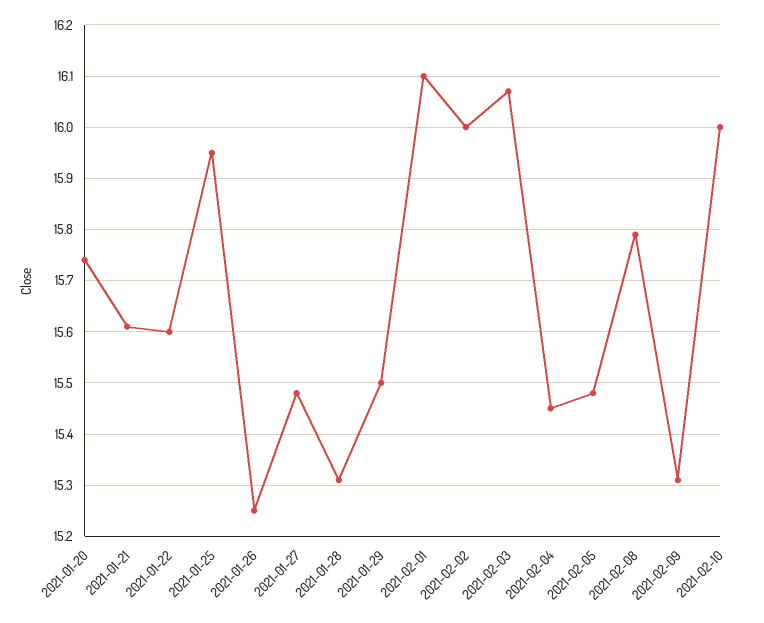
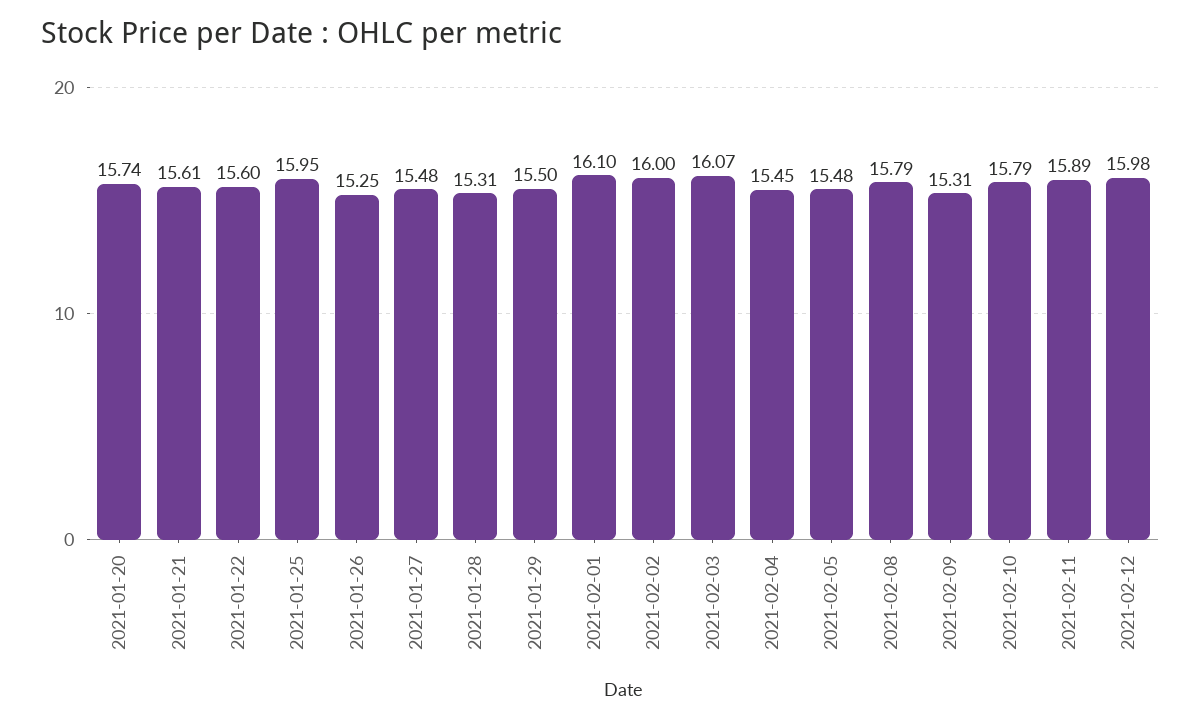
2021-02-10: 16 -> 15.79
2021-02-11: none -> 15.89
2021-02-12: none -> 15.98

